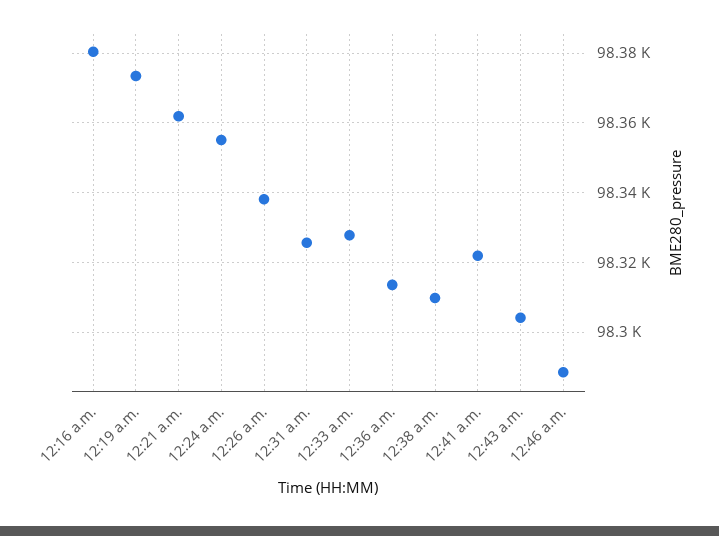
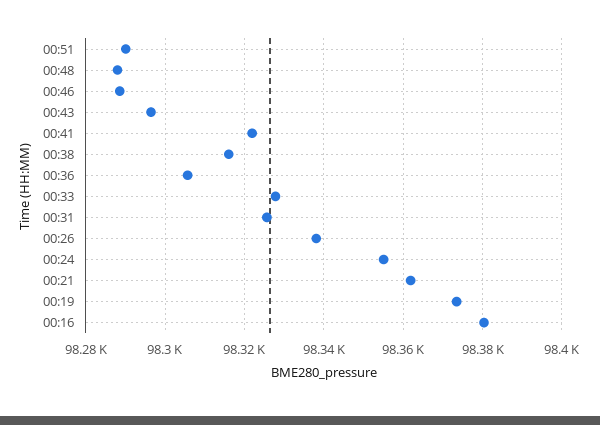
12:36 a.m.: 98314 -> 98306
12:38 a.m.: 98310 -> 98316
12:43 a.m.: 98304 -> 98296
00:51: none -> 98290
00:48: none -> 98288

